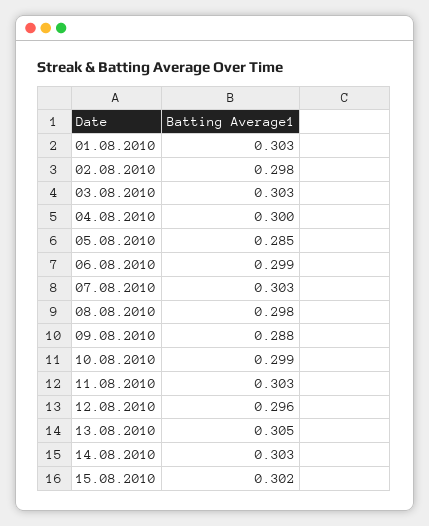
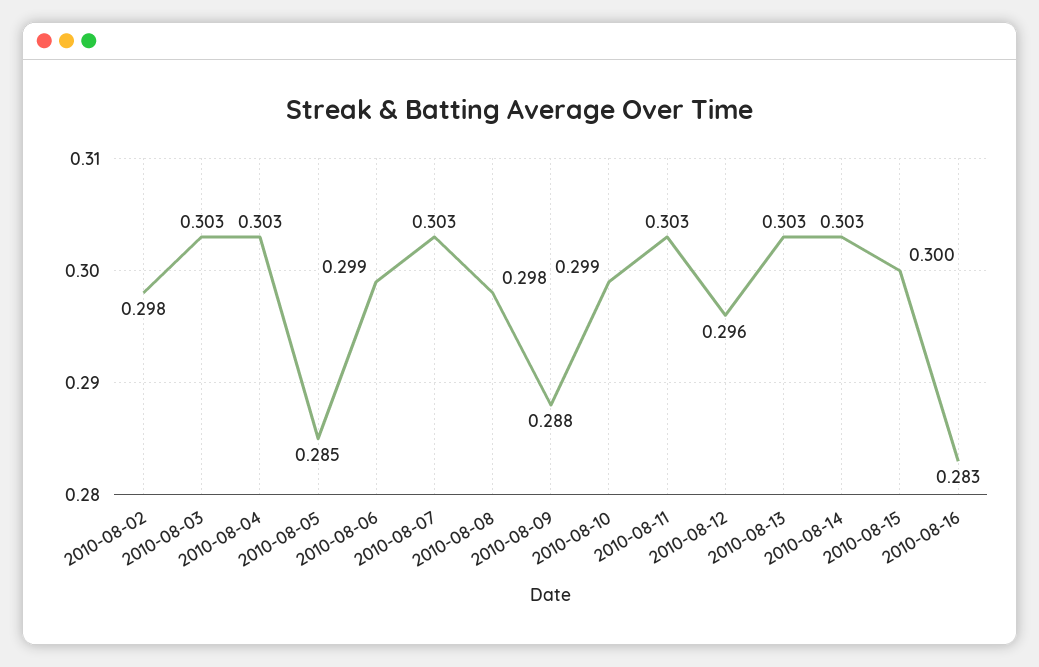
01.08.2010: 0.303 -> none
04.08.2010: 0.3 -> 0.303
13.08.2010: 0.305 -> 0.303
15.08.2010: 0.302 -> 0.3
2010-08-16: none -> 0.283

